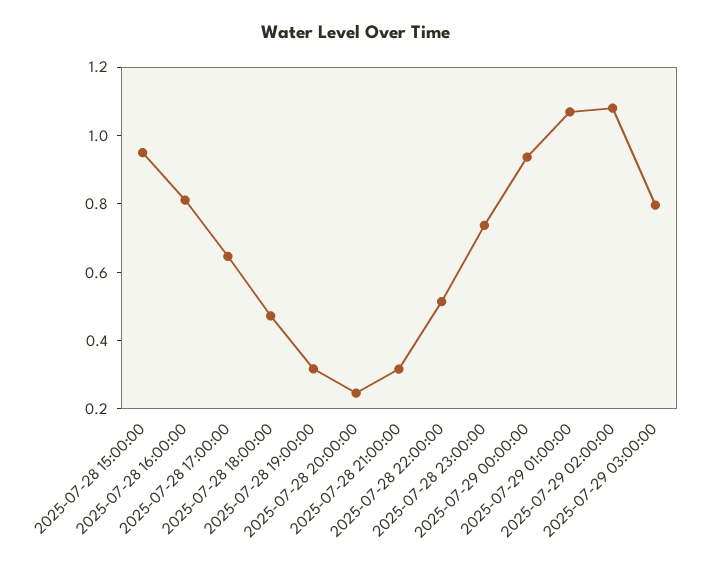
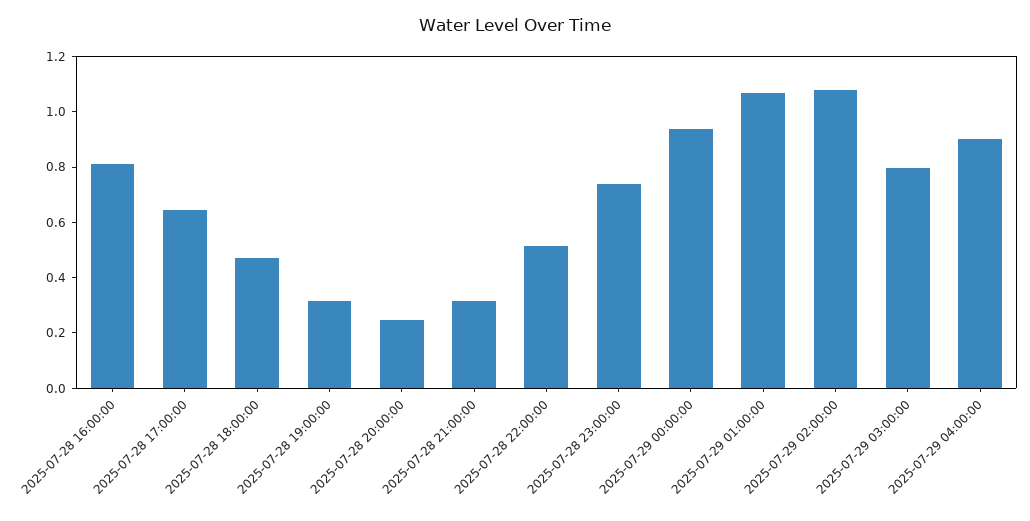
2025-07-28 15:00:00: 0.95 -> none
2025-07-29 04:00:00: none -> 0.9

